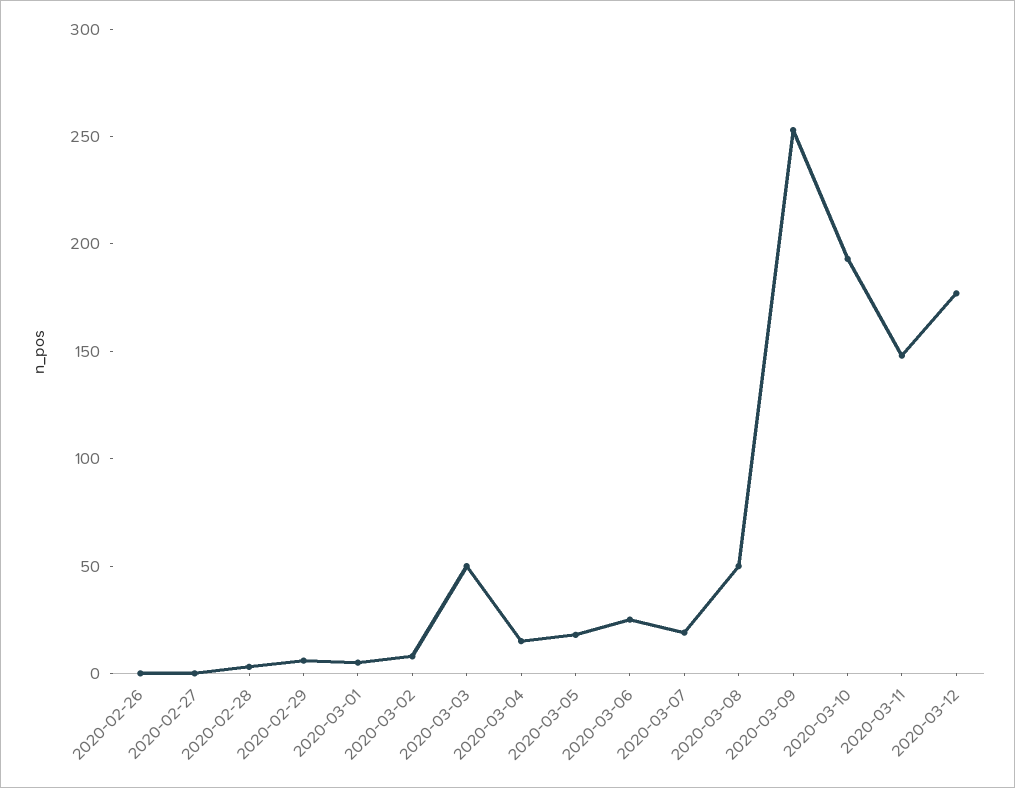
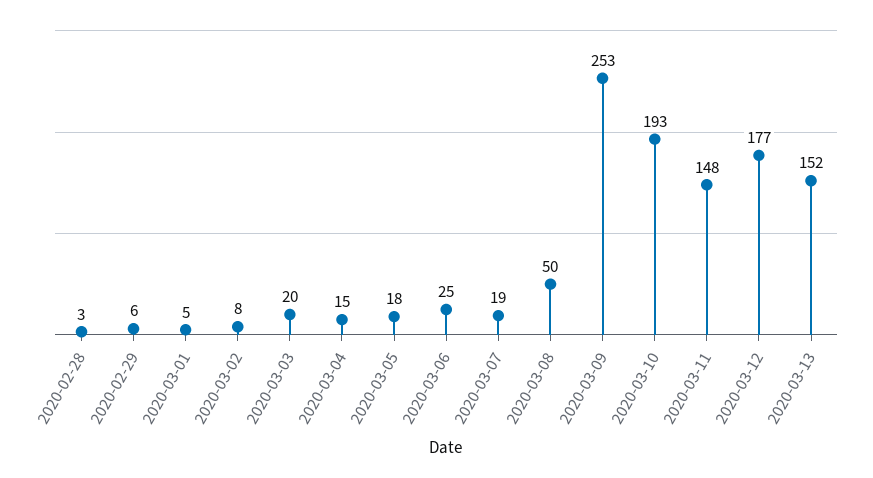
2020-02-26: 0 -> none
2020-02-27: 0 -> none
2020-03-03: 50 -> 20
2020-03-13: none -> 152

